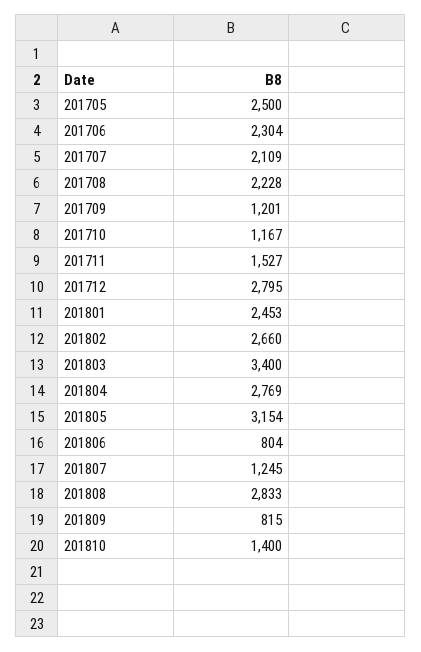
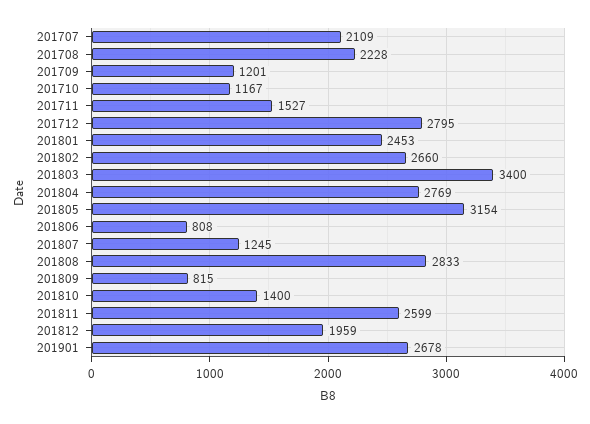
201705: 2500 -> none
201706: 2304 -> none
201806: 804 -> 808
201811: none -> 2599
201812: none -> 1959
201901: none -> 2678

